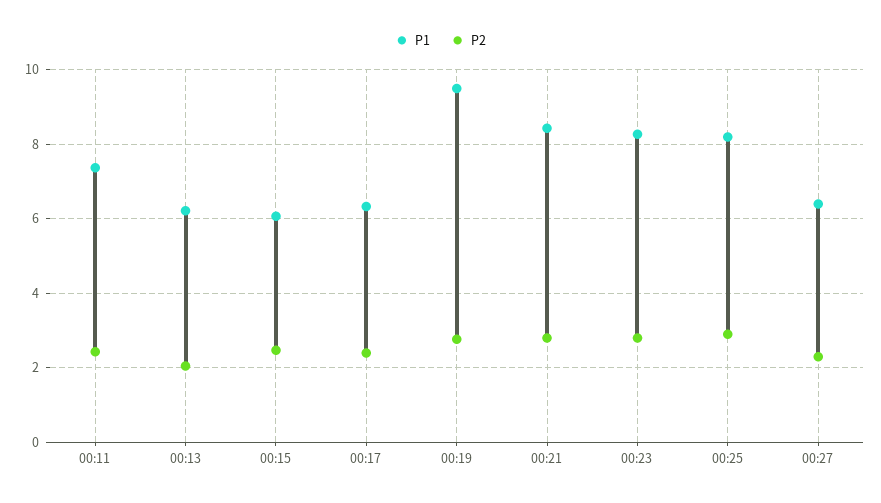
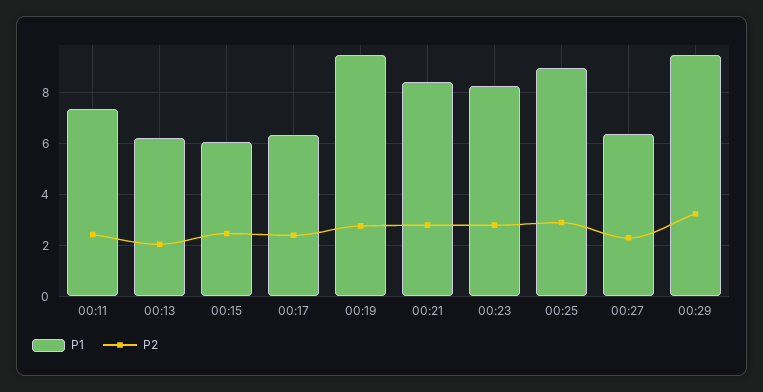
P1, 00:25: 8.2 -> 9
P1, 00:29: none -> 9.5
P2, 00:29: none -> 3.25

